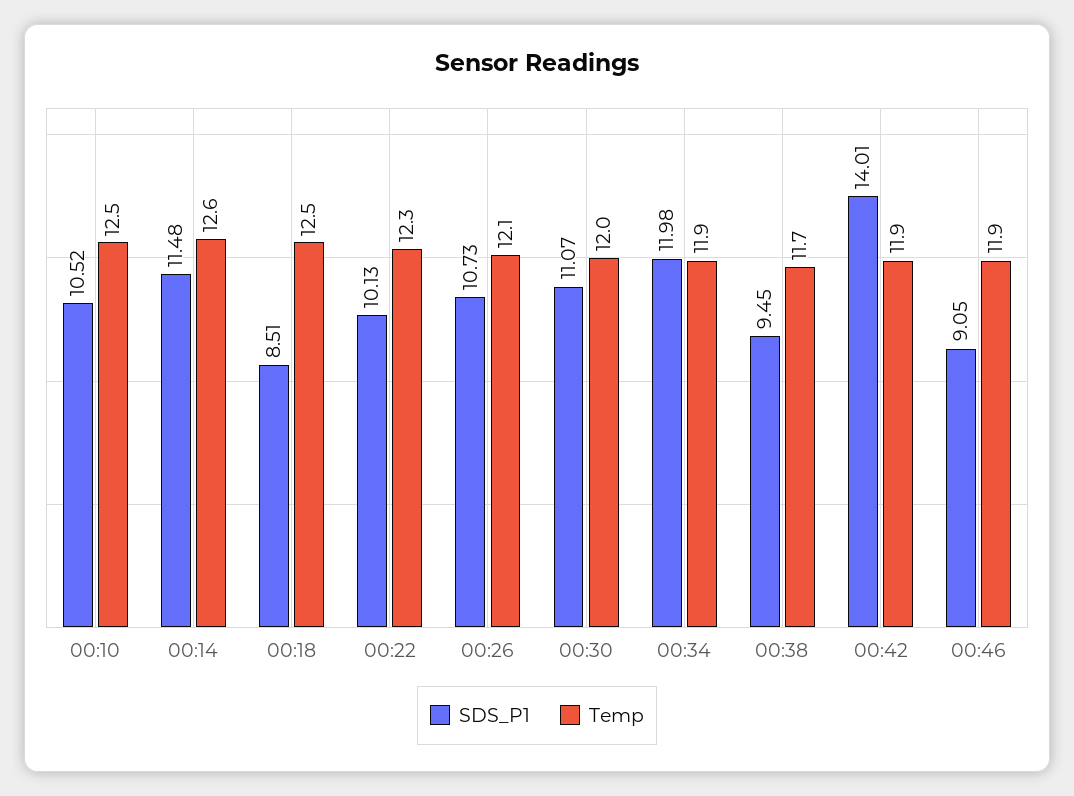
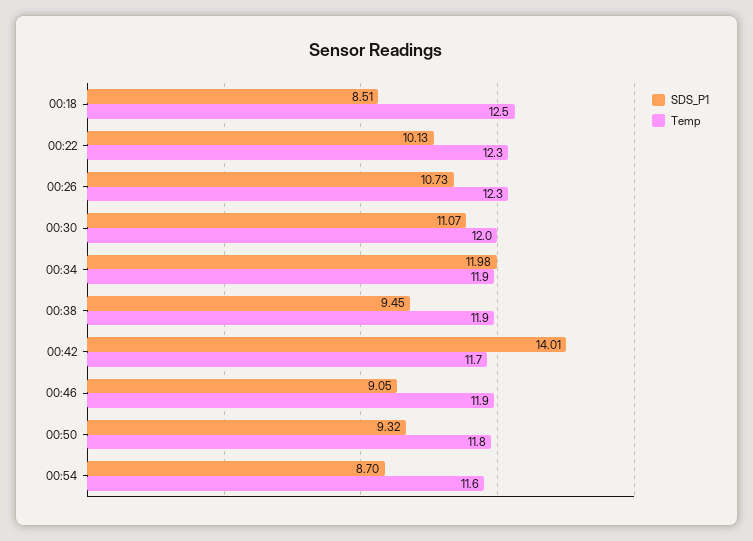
SDS_P1, 00:10: 10.52 -> none
Temp, 00:10: 12.5 -> none
SDS_P1, 00:14: 11.48 -> none
Temp, 00:14: 12.6 -> none
Temp, 00:26: 12.1 -> 12.3
Temp, 00:38: 11.7 -> 11.9
Temp, 00:42: 11.9 -> 11.7
SDS_P1, 00:50: none -> 9.32
Temp, 00:50: none -> 11.8
SDS_P1, 00:54: none -> 8.7
Temp, 00:54: none -> 11.6

